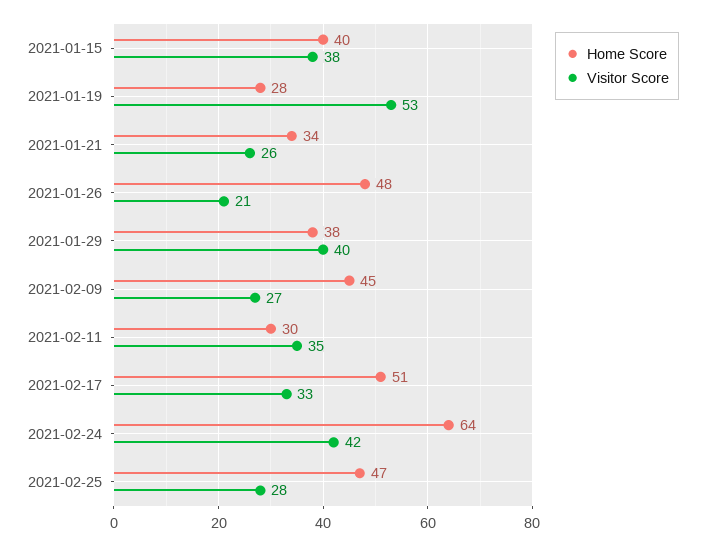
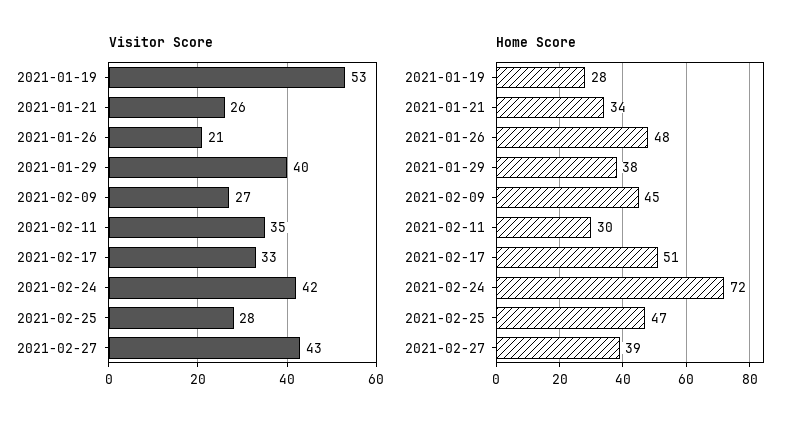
Home Score, 2021-01-15: 40 -> none
Visitor Score, 2021-01-15: 38 -> none
Home Score, 2021-02-24: 64 -> 72
Visitor Score, 2021-02-27: none -> 43
Home Score, 2021-02-27: none -> 39

